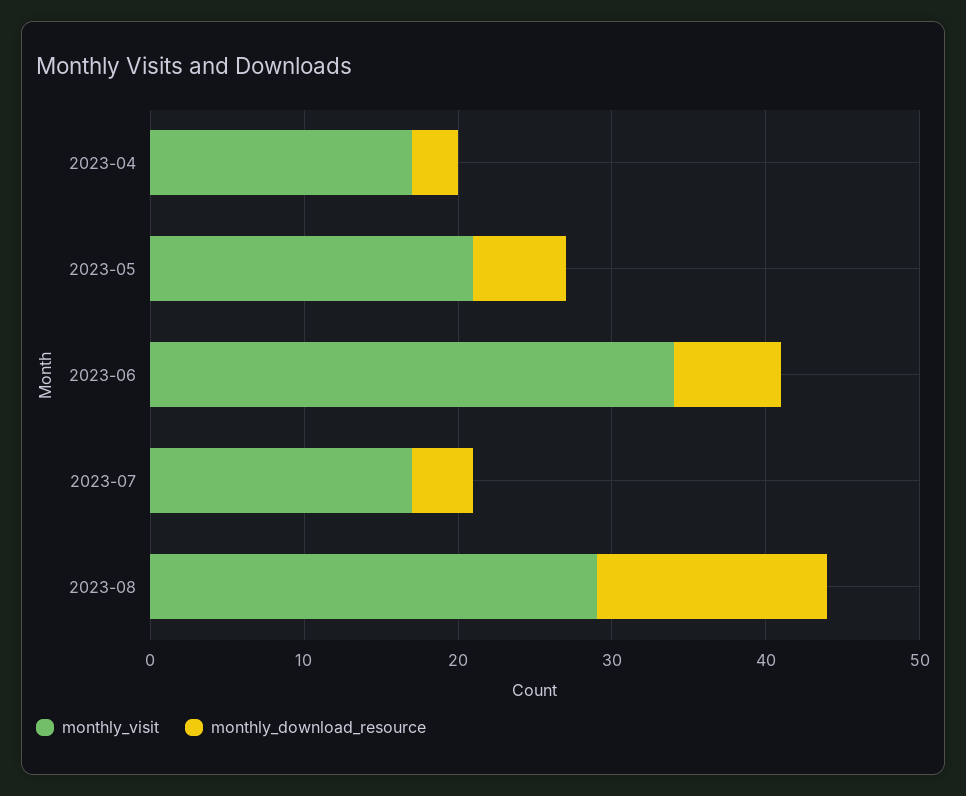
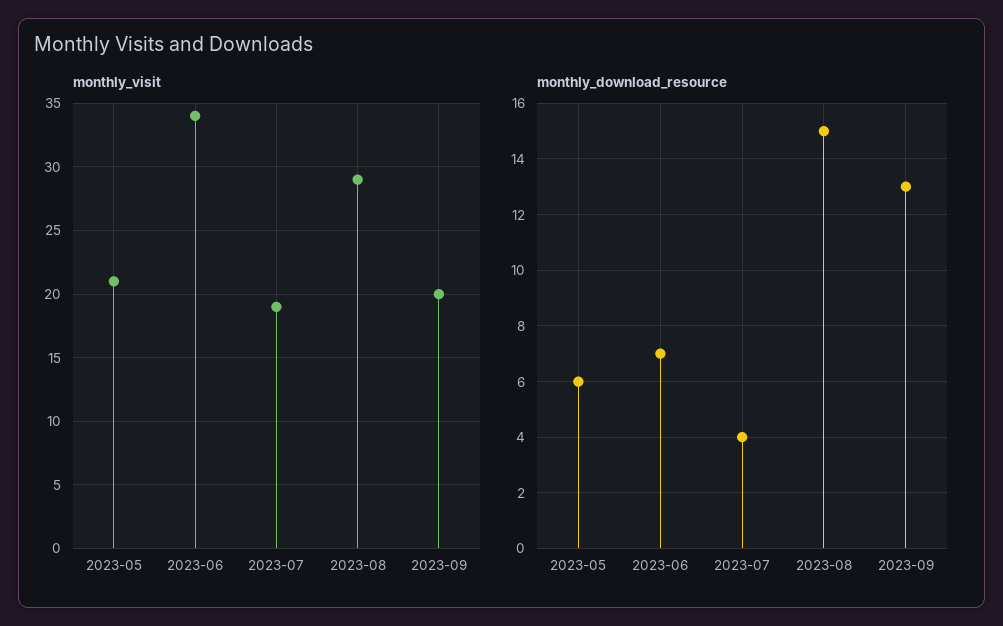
monthly_visit, 2023-04: 17 -> none
monthly_download_resource, 2023-04: 3 -> none
monthly_visit, 2023-07: 17 -> 19
monthly_visit, 2023-09: none -> 20
monthly_download_resource, 2023-09: none -> 13

